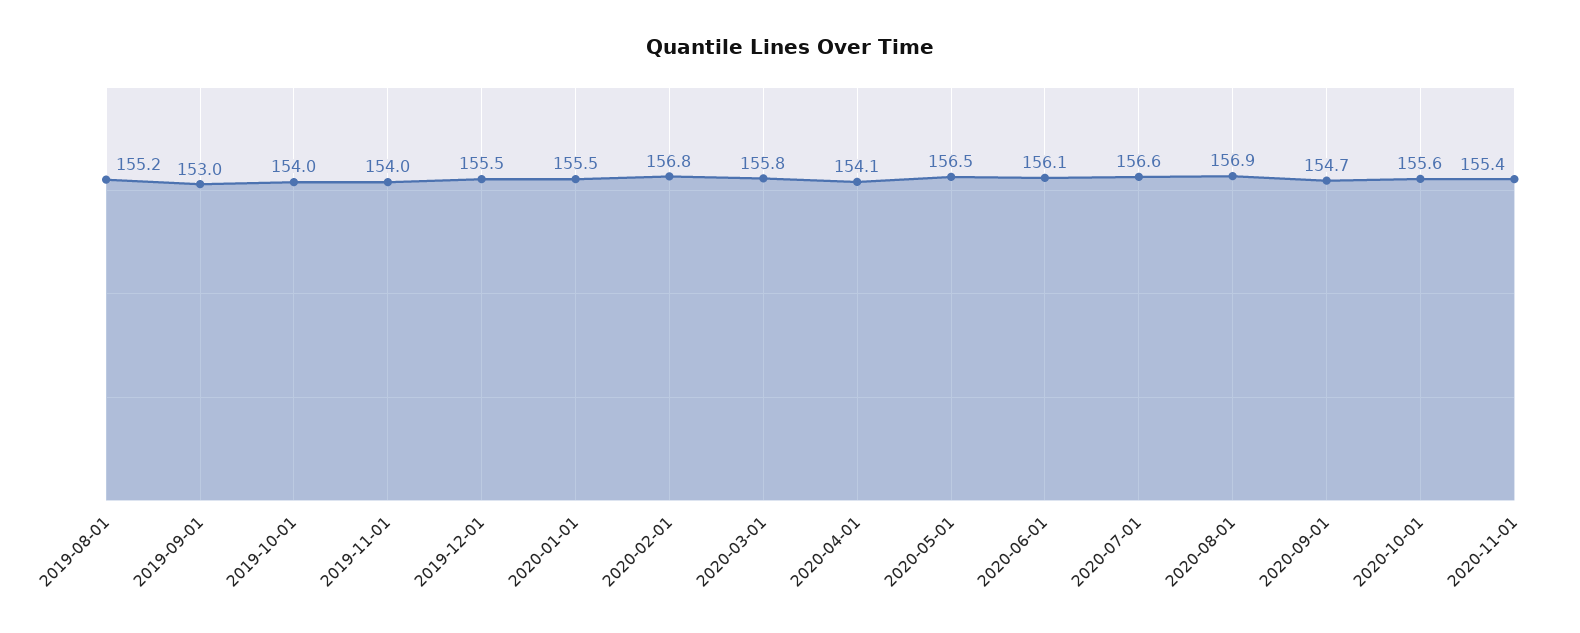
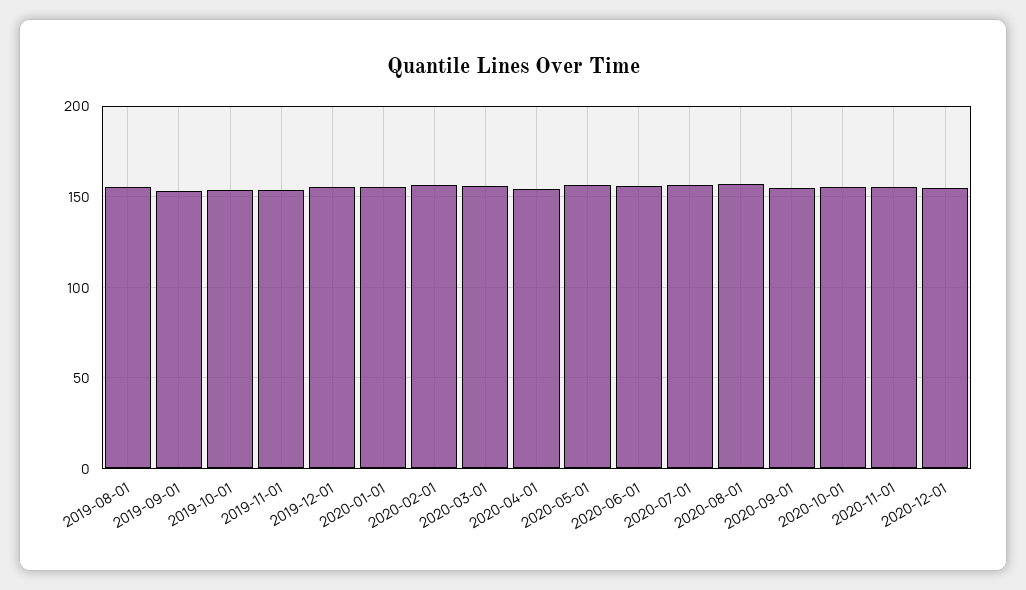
2020-12-01: none -> 155

